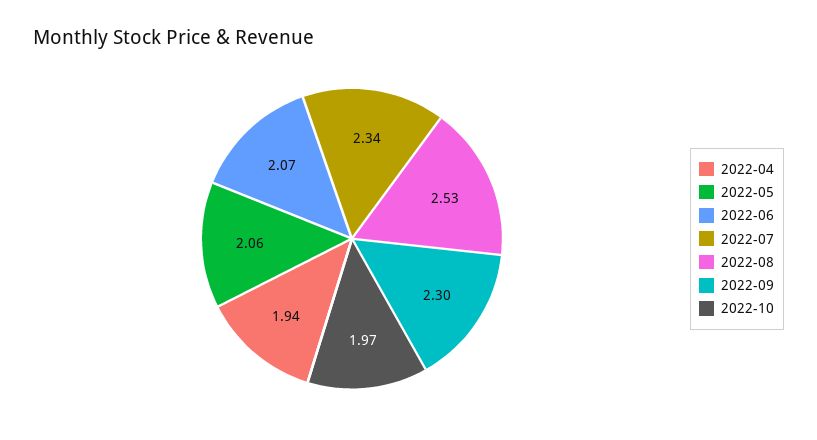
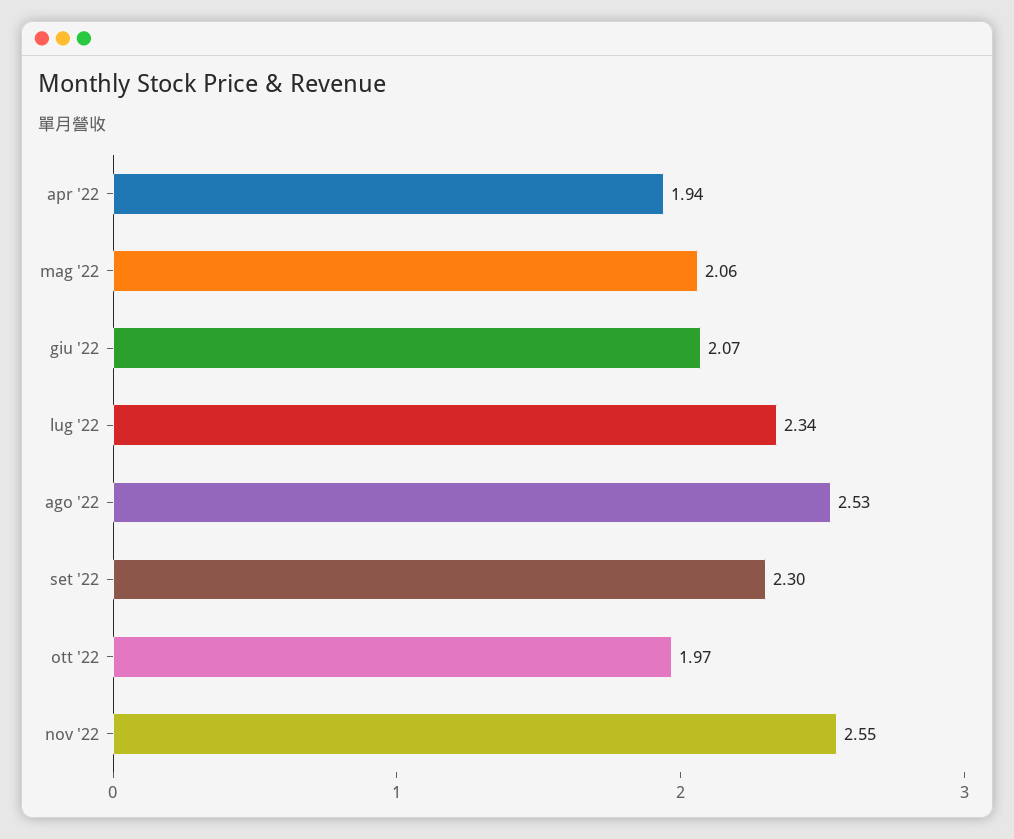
nov '22: none -> 2.55

